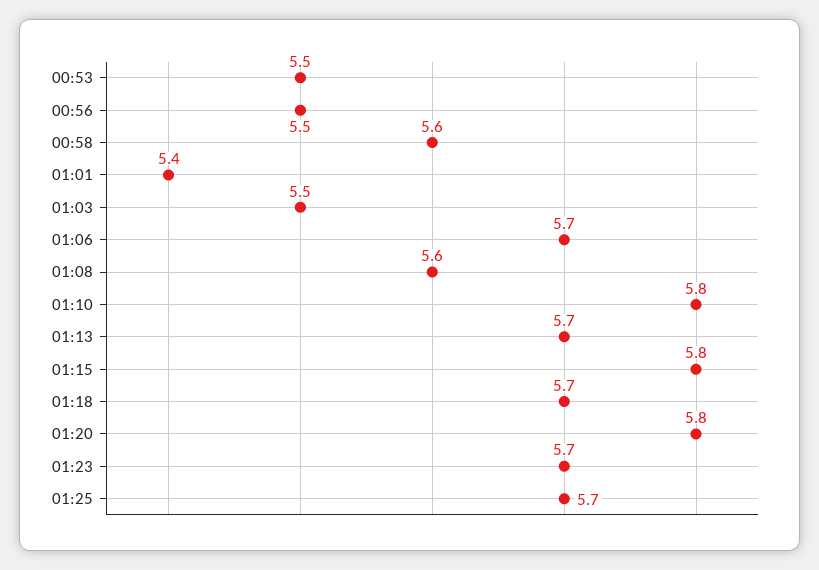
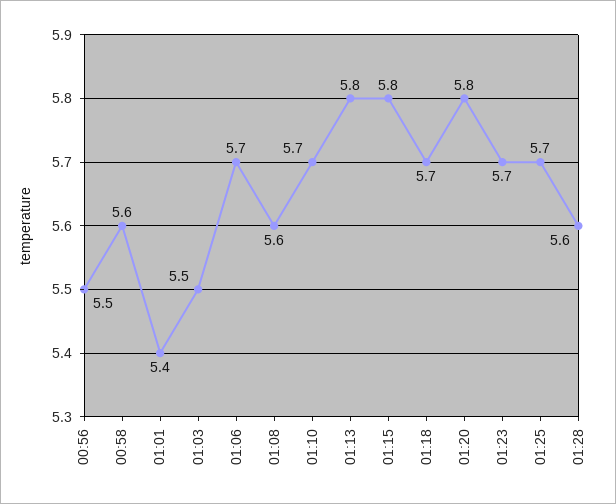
00:53: 5.5 -> none
01:10: 5.8 -> 5.7
01:13: 5.7 -> 5.8
01:28: none -> 5.6

